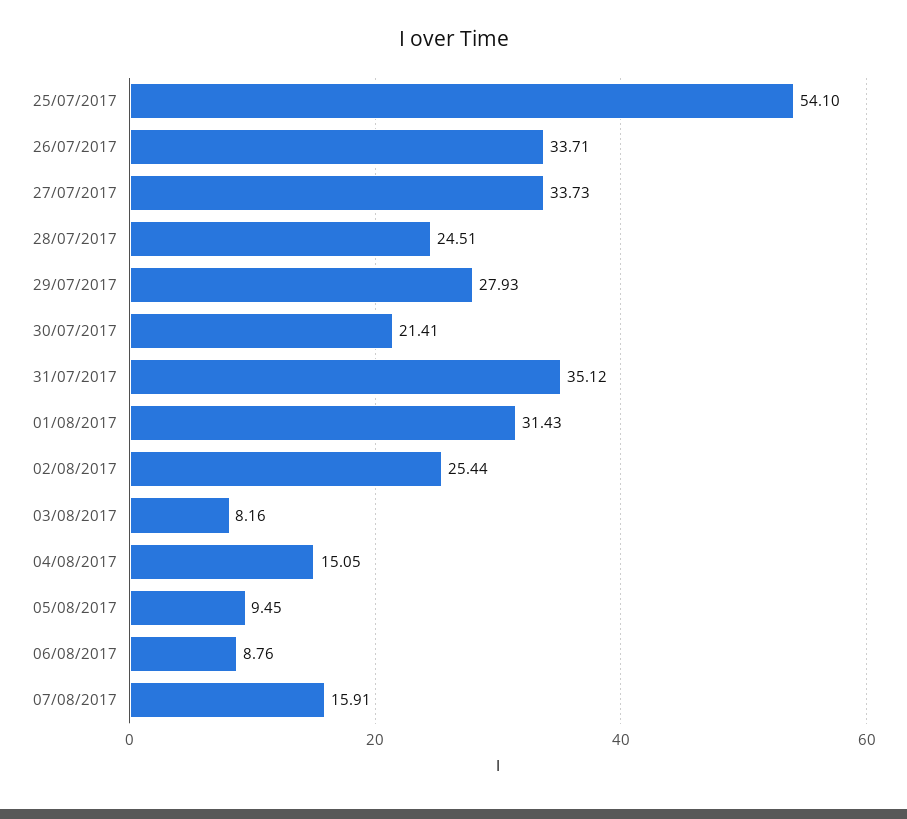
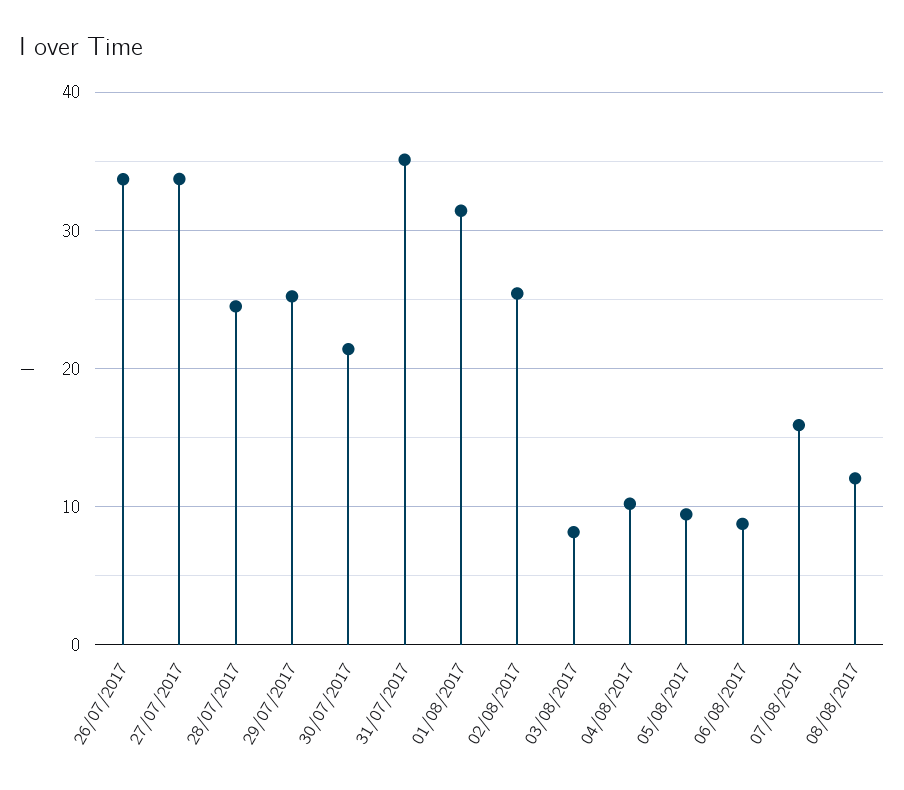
25/07/2017: 54.1 -> none
29/07/2017: 27.93 -> 25
04/08/2017: 15.05 -> 10
08/08/2017: none -> 12

